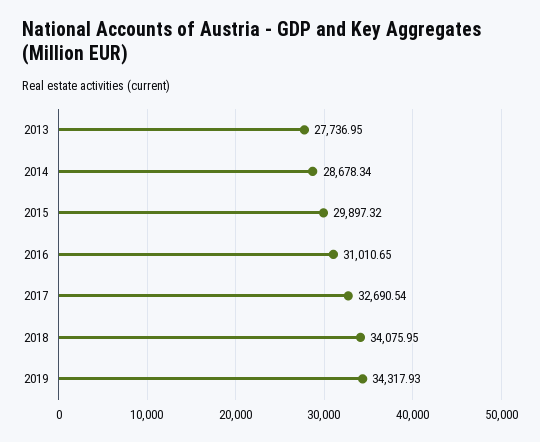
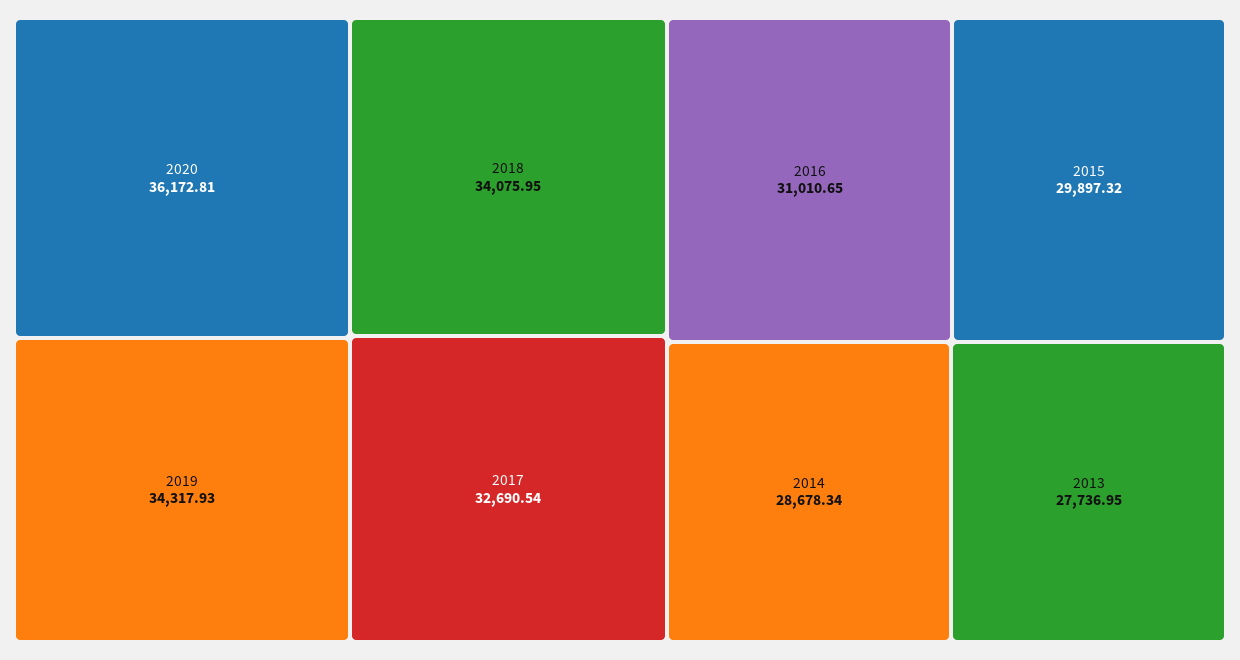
2020: none -> 36172.81

